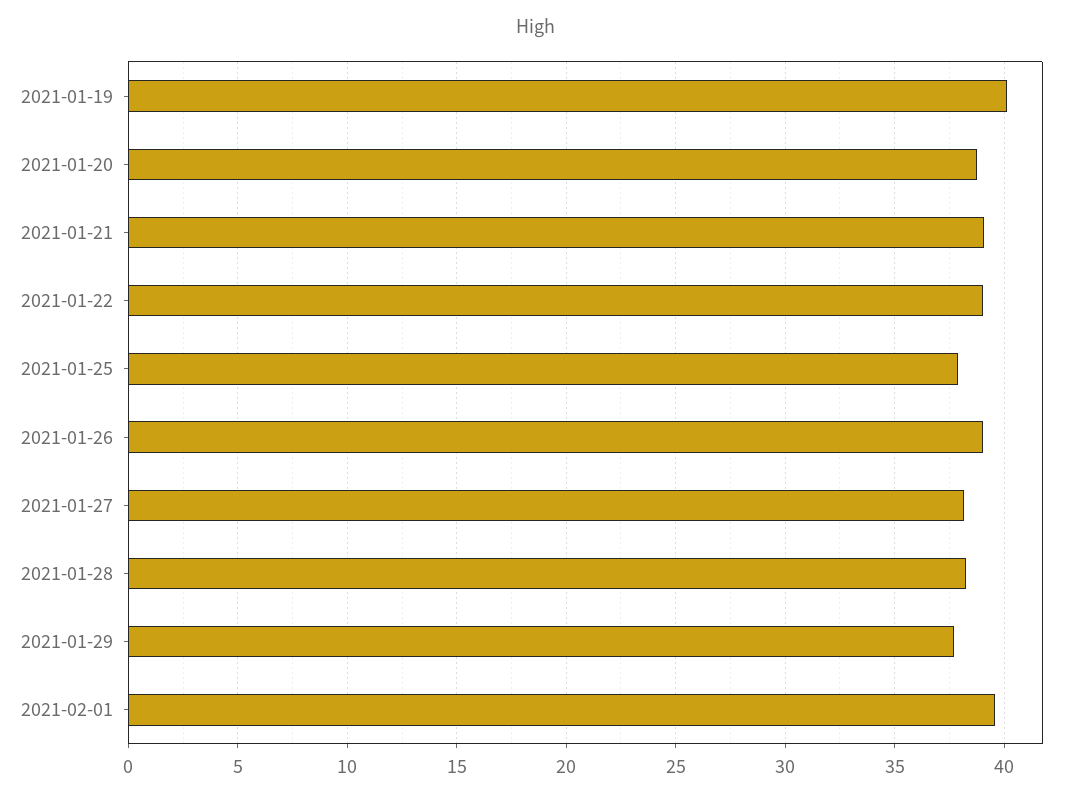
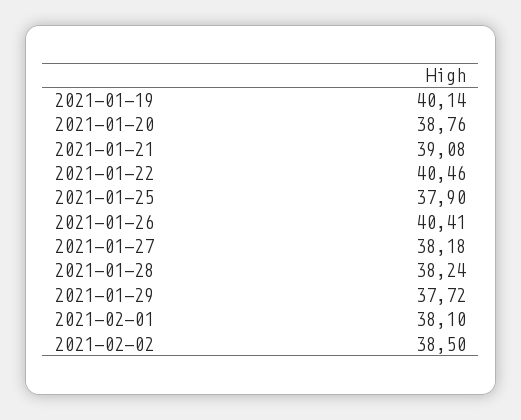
2021-01-22: 39 -> 40.46
2021-01-26: 39 -> 40.41
2021-02-01: 39.5 -> 38.1
2021-02-02: none -> 38.5

